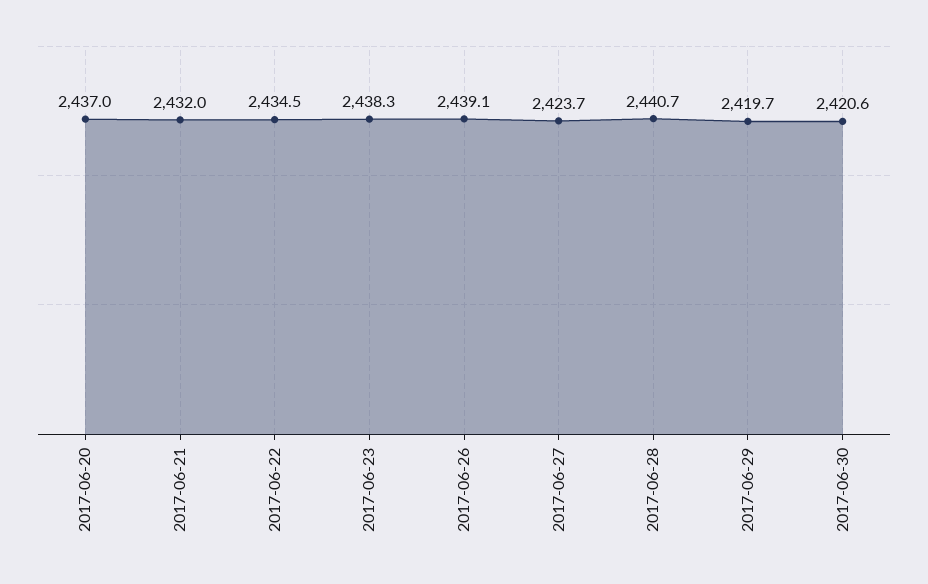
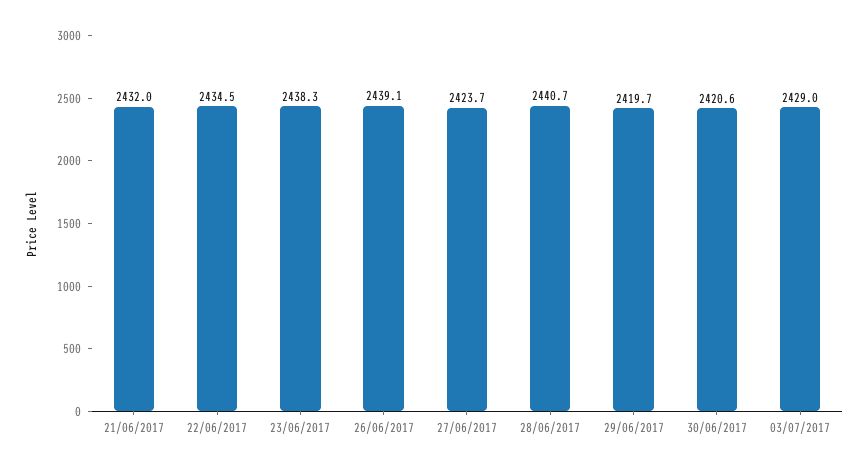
2017-06-20: 2437 -> none
03/07/2017: none -> 2429

